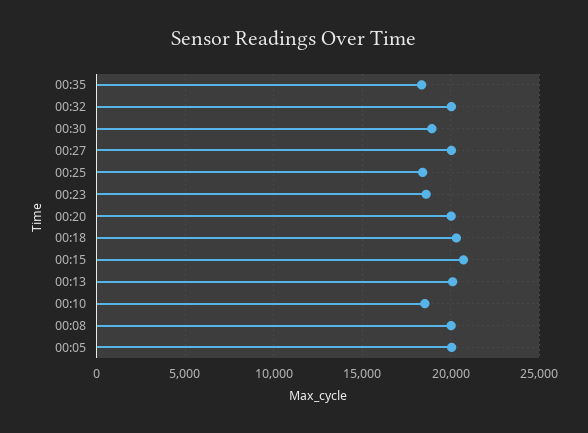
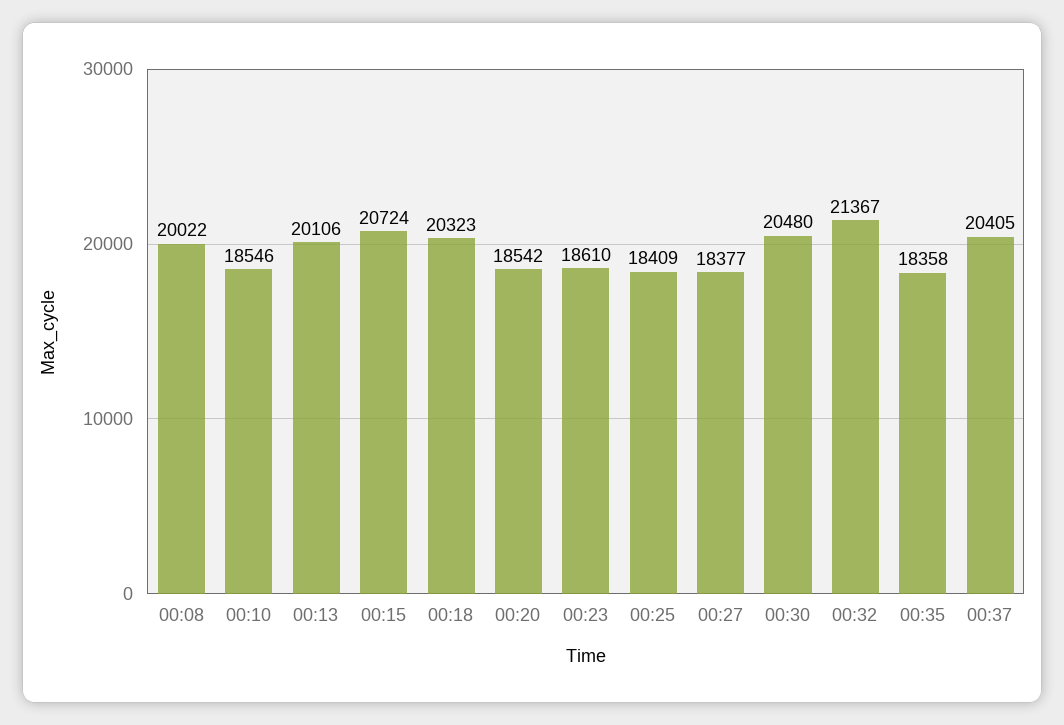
00:32: 20000 -> 21367
00:30: 19000 -> 20480
00:27: 20000 -> 18377
00:20: 20000 -> 18542
00:05: 20000 -> none
00:37: none -> 20405

